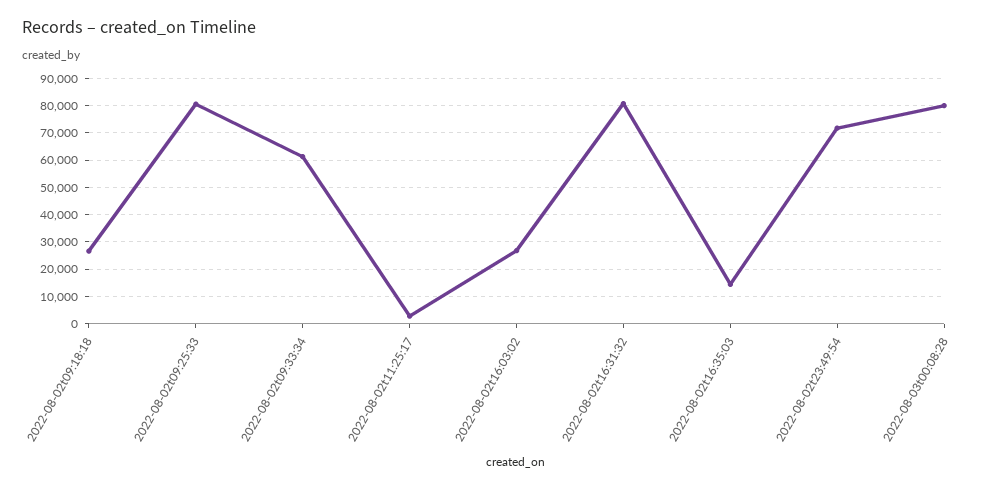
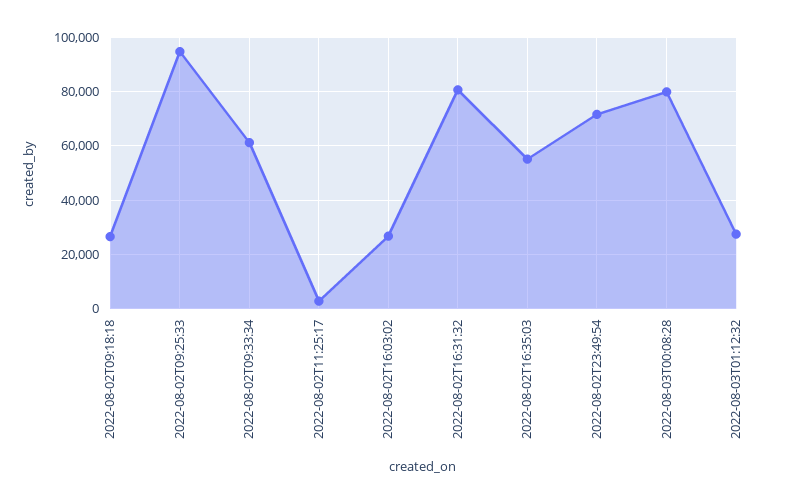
2022-08-02t09:25:33: 80000 -> 95000
2022-08-02t16:35:03: 15000 -> 55000
2022-08-03T01:12:32: none -> 27500

